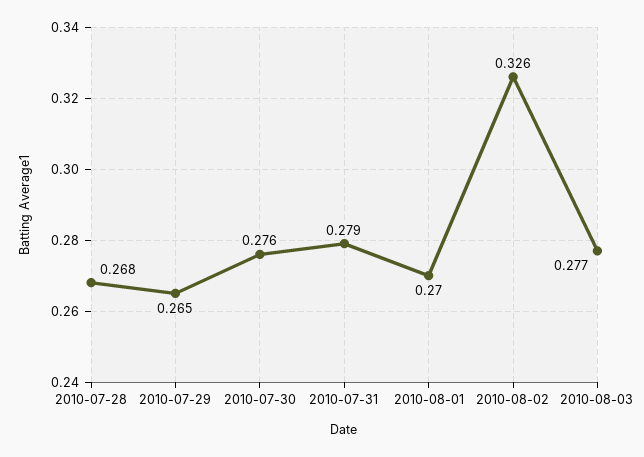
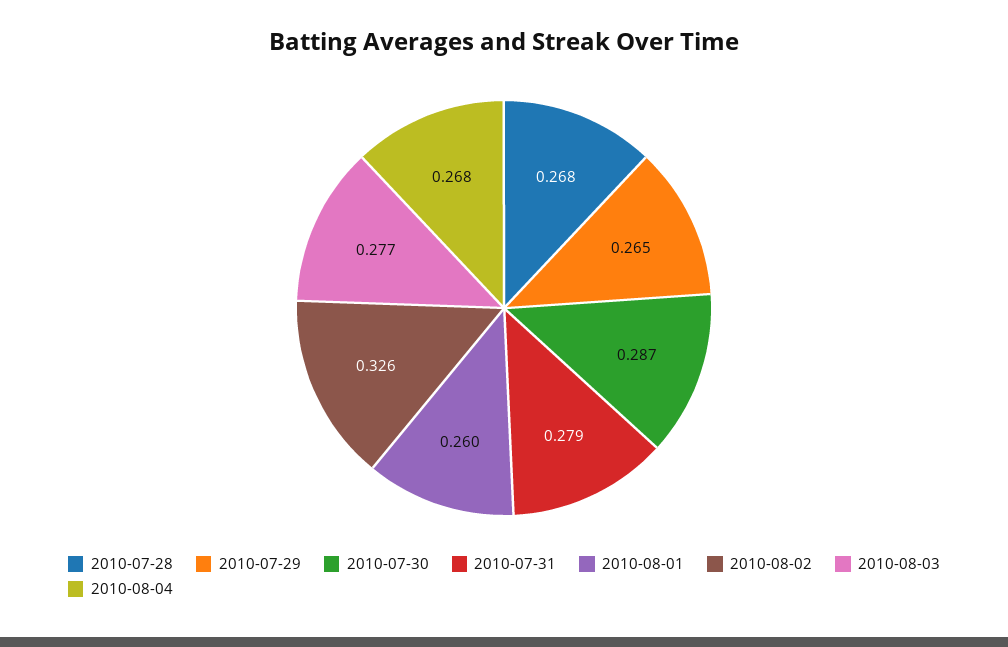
2010-07-30: 0.276 -> 0.287
2010-08-01: 0.27 -> 0.26
2010-08-04: none -> 0.268

